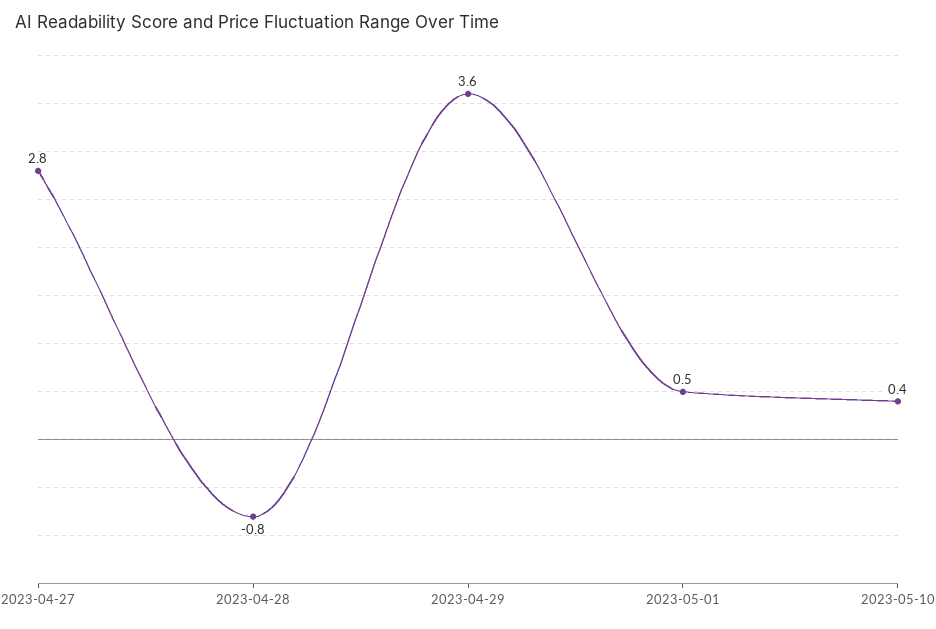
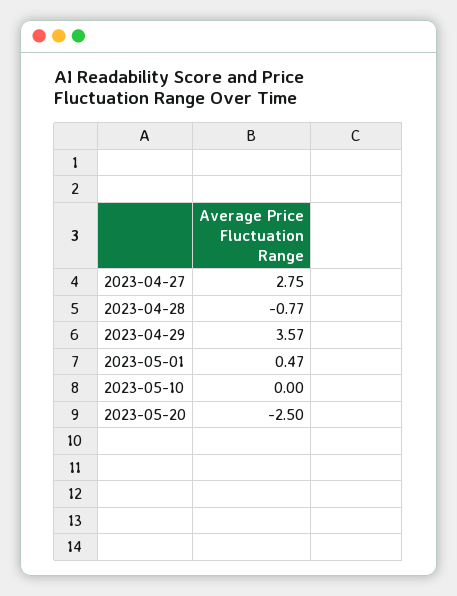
2023-05-10: 0.4 -> 0
2023-05-20: none -> -2.5

